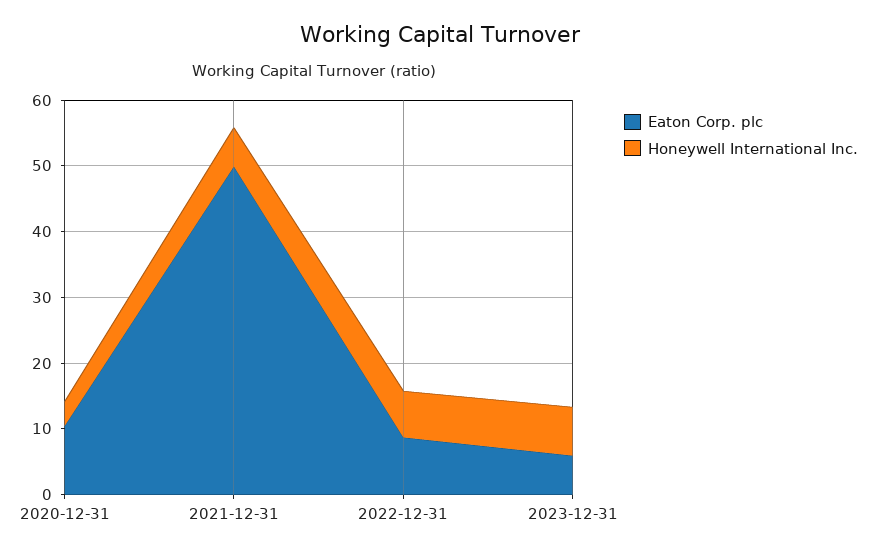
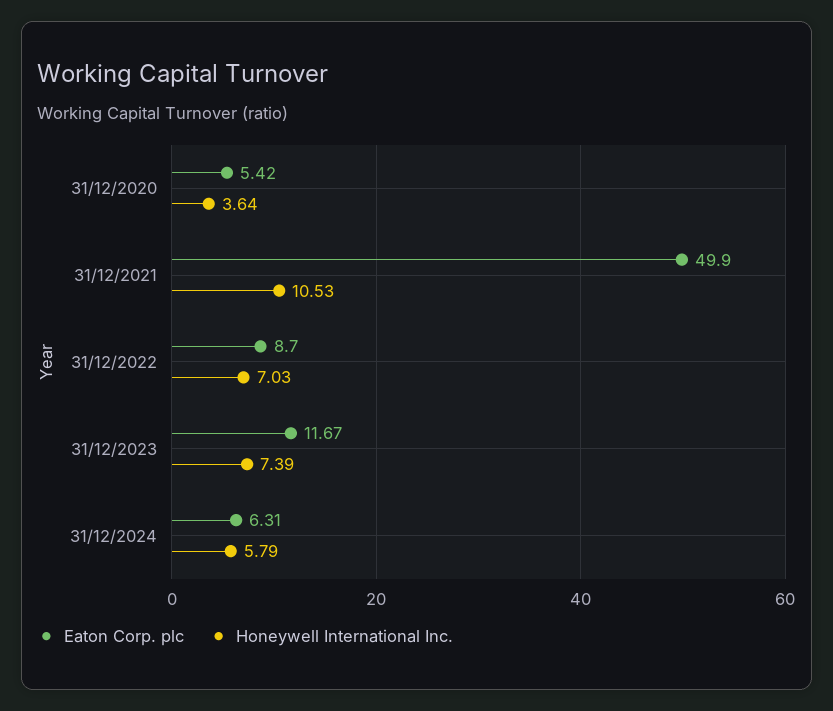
Eaton Corp. plc, 2020-12-31: 10 -> 5.42
Honeywell International Inc., 2021-12-31: 6 -> 10.53
Eaton Corp. plc, 2023-12-31: 6 -> 11.67
Eaton Corp. plc, 31/12/2024: none -> 6.31
Honeywell International Inc., 31/12/2024: none -> 5.79

